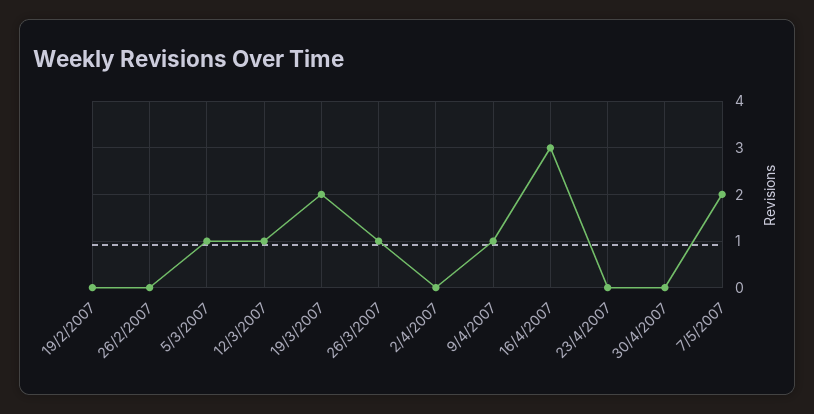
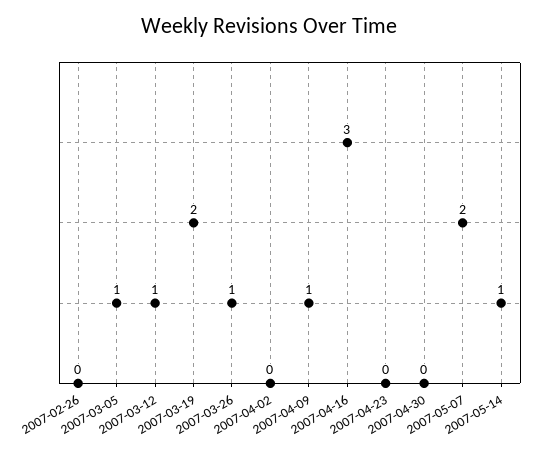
19/2/2007: 0 -> none
2007-05-14: none -> 1

